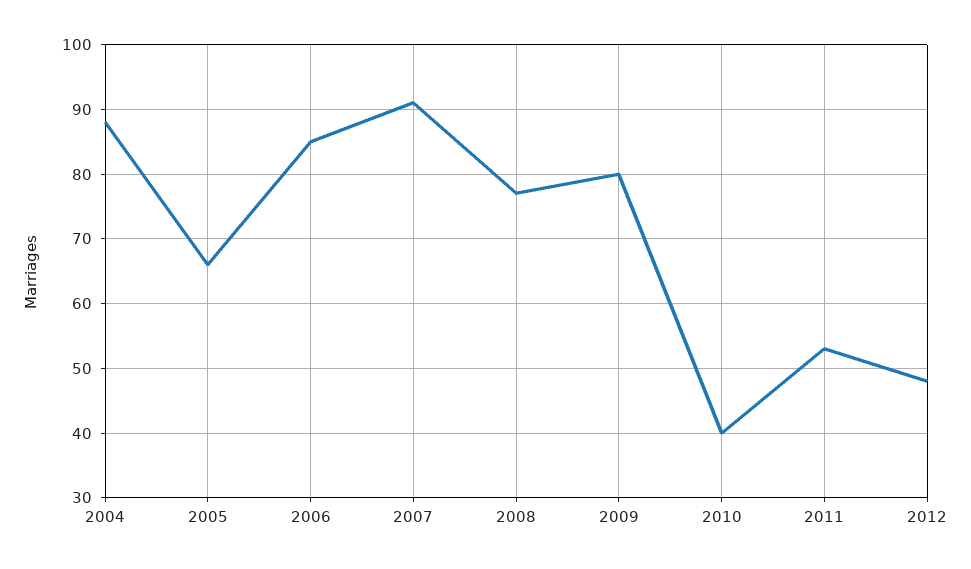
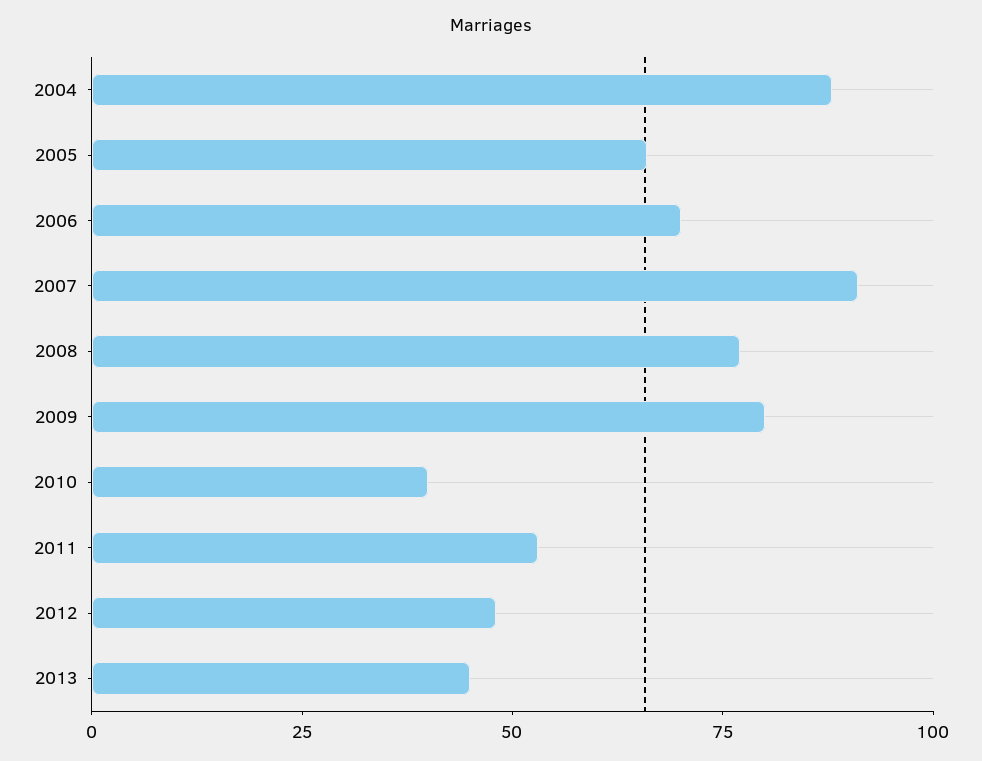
2006: 85 -> 70
2013: none -> 45

